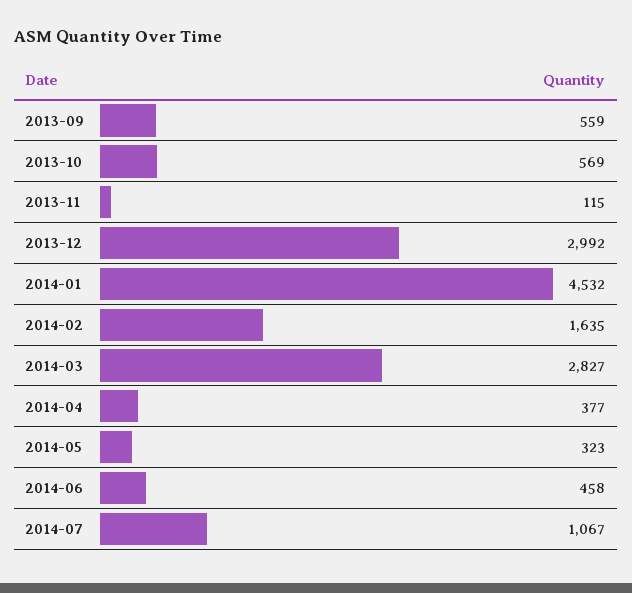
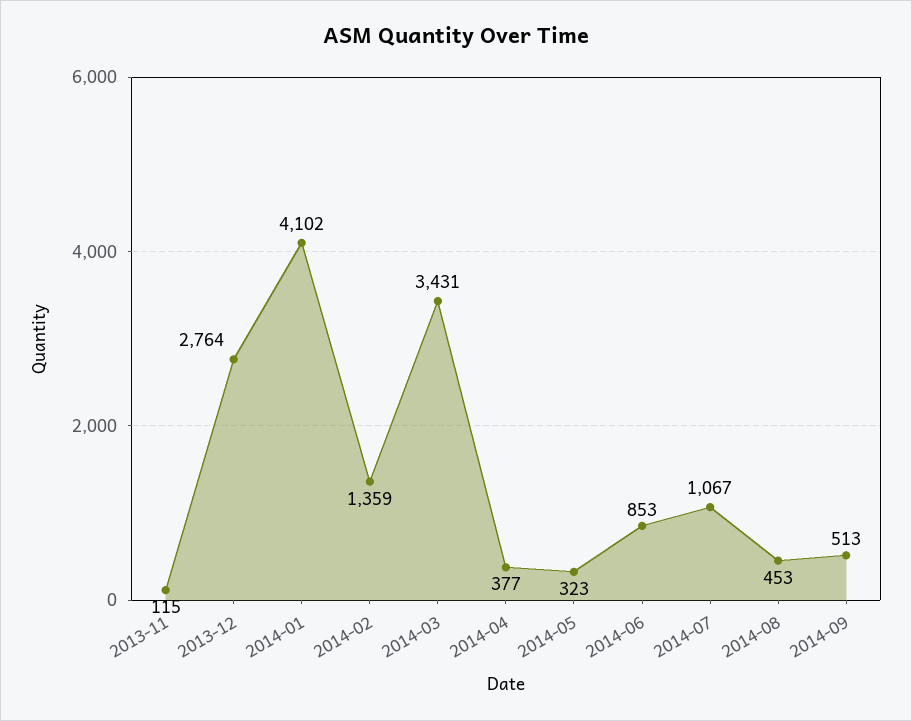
2013-09: 559 -> none
2013-10: 569 -> none
2013-12: 2992 -> 2764
2014-01: 4532 -> 4102
2014-02: 1635 -> 1359
2014-03: 2827 -> 3431
2014-06: 458 -> 853
2014-08: none -> 453
2014-09: none -> 513

